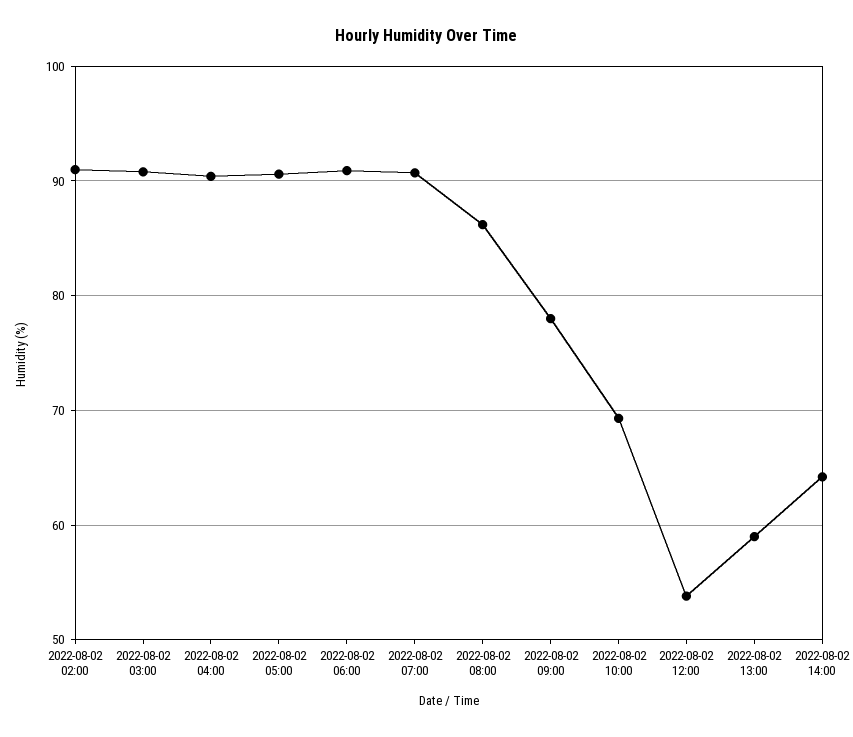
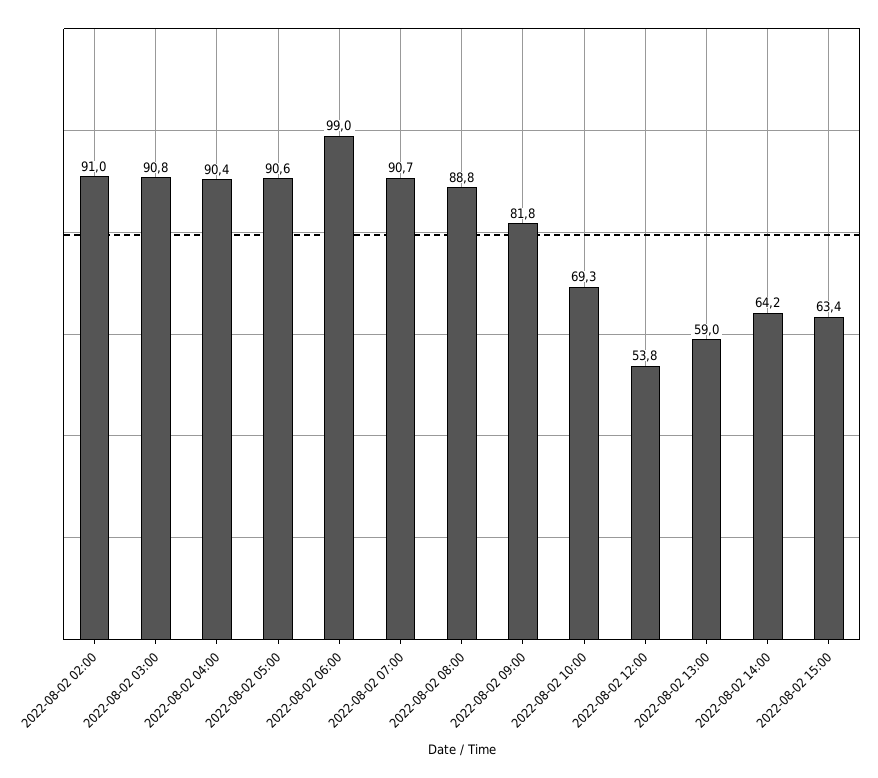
2022-08-02 06:00: 91 -> 99
2022-08-02 08:00: 86 -> 88.8
2022-08-02 09:00: 78 -> 81.8
2022-08-02 15:00: none -> 63.4

